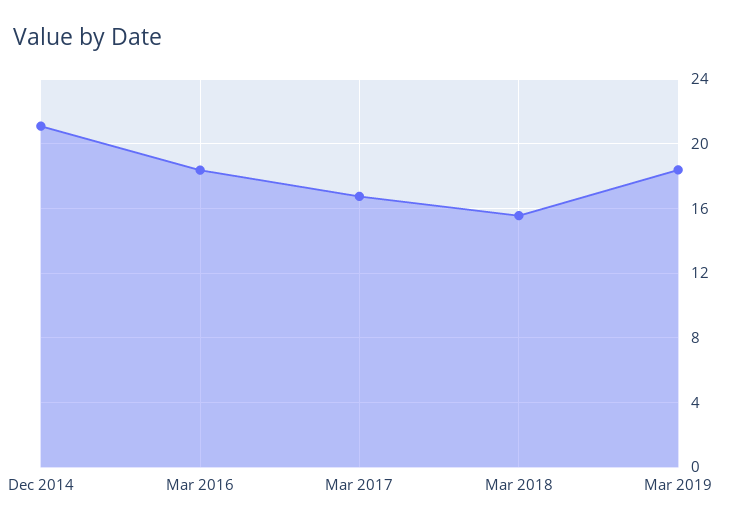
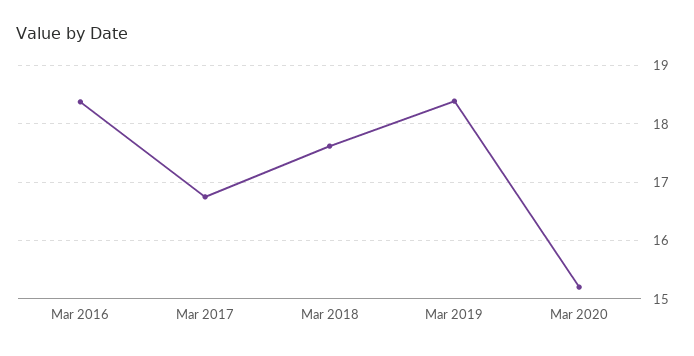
Dec 2014: 21 -> none
Mar 2018: 15.5 -> 17.6
Mar 2020: none -> 15.2

